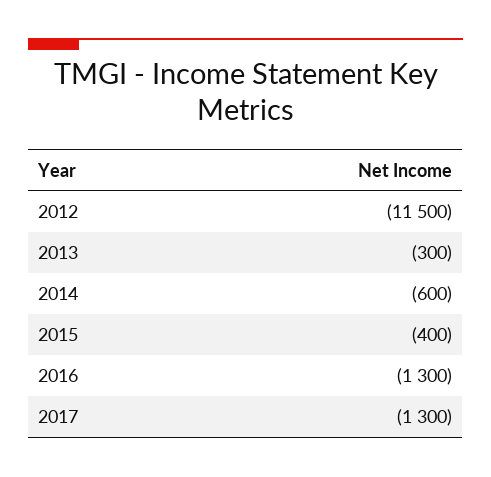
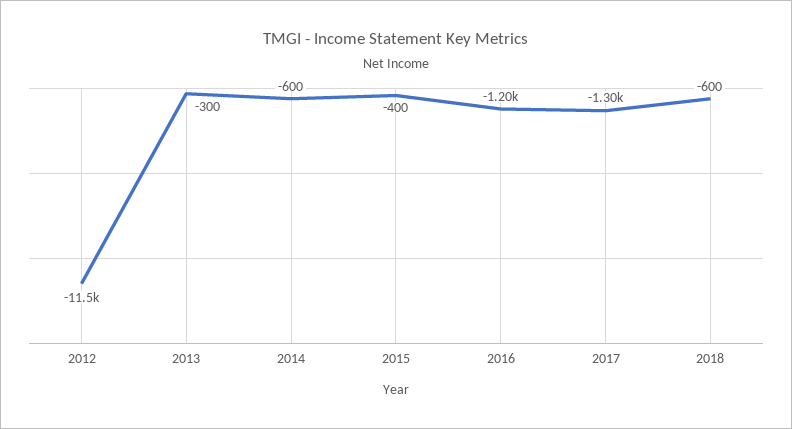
2016: -1300 -> -1200
2018: none -> -600

